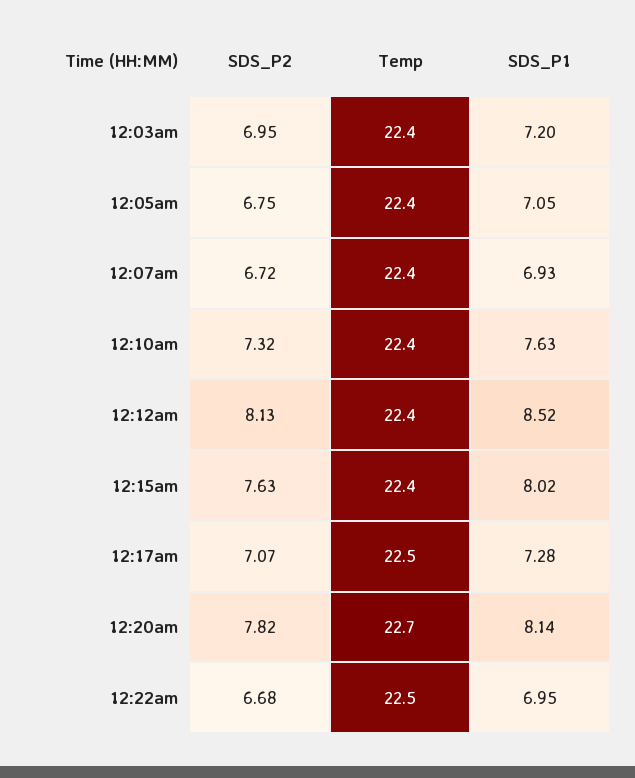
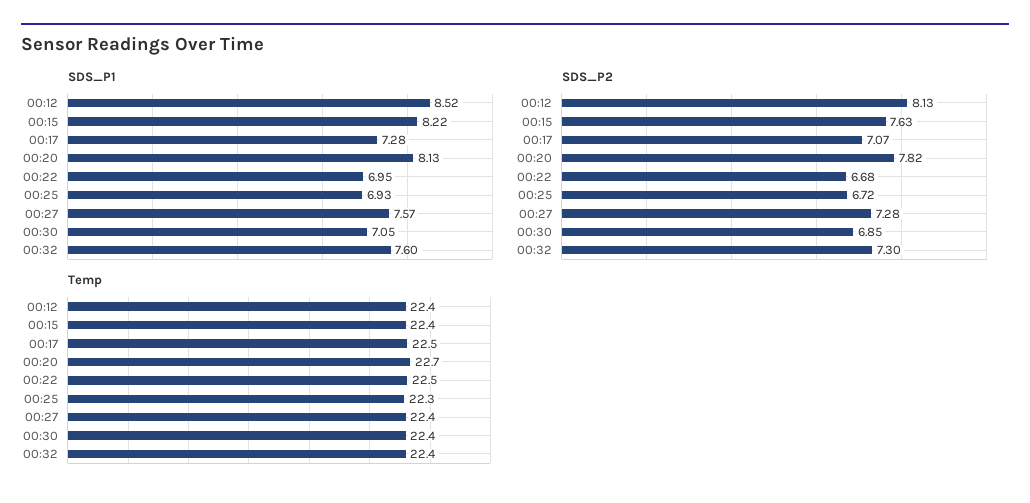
SDS_P2, 12:03am: 6.95 -> none
Temp, 12:03am: 22.4 -> none
SDS_P1, 12:03am: 7.2 -> none
SDS_P2, 12:05am: 6.75 -> none
Temp, 12:05am: 22.4 -> none
SDS_P1, 12:05am: 7.05 -> none
SDS_P2, 12:07am: 6.72 -> none
Temp, 12:07am: 22.4 -> none
SDS_P1, 12:07am: 6.93 -> none
SDS_P2, 12:10am: 7.32 -> none
Temp, 12:10am: 22.4 -> none
SDS_P1, 12:10am: 7.63 -> none
SDS_P1, 12:15am: 8.02 -> 8.22
SDS_P1, 12:20am: 8.14 -> 8.13
SDS_P1, 00:25: none -> 6.93
SDS_P1, 00:27: none -> 7.57
SDS_P1, 00:30: none -> 7.05
SDS_P1, 00:32: none -> 7.6
SDS_P2, 00:25: none -> 6.72
SDS_P2, 00:27: none -> 7.28
SDS_P2, 00:30: none -> 6.85
SDS_P2, 00:32: none -> 7.3
Temp, 00:25: none -> 22.3
Temp, 00:27: none -> 22.4
Temp, 00:30: none -> 22.4
Temp, 00:32: none -> 22.4

